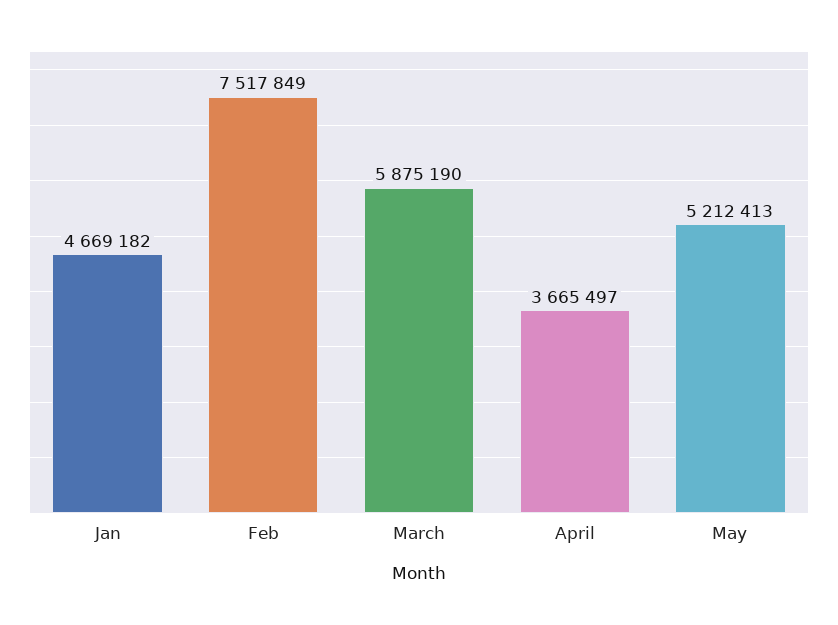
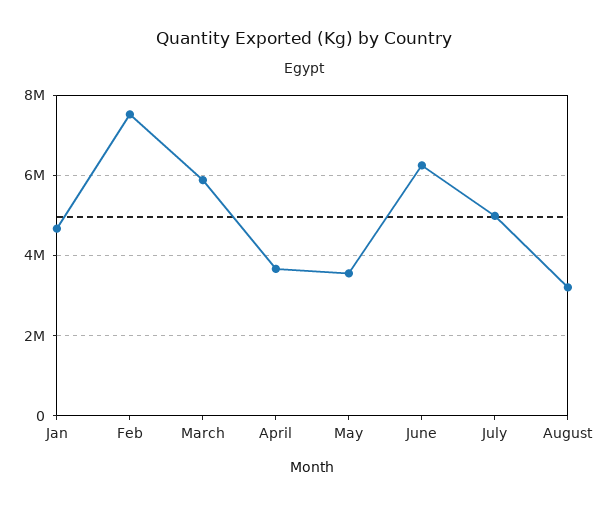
May: 5212413 -> 3600000
June: none -> 6200000
July: none -> 5000000
August: none -> 3200000

